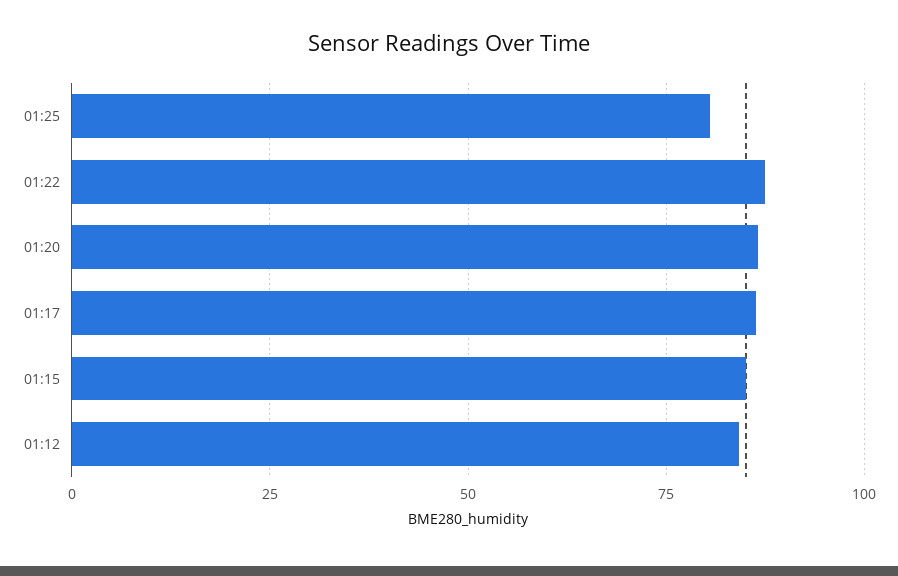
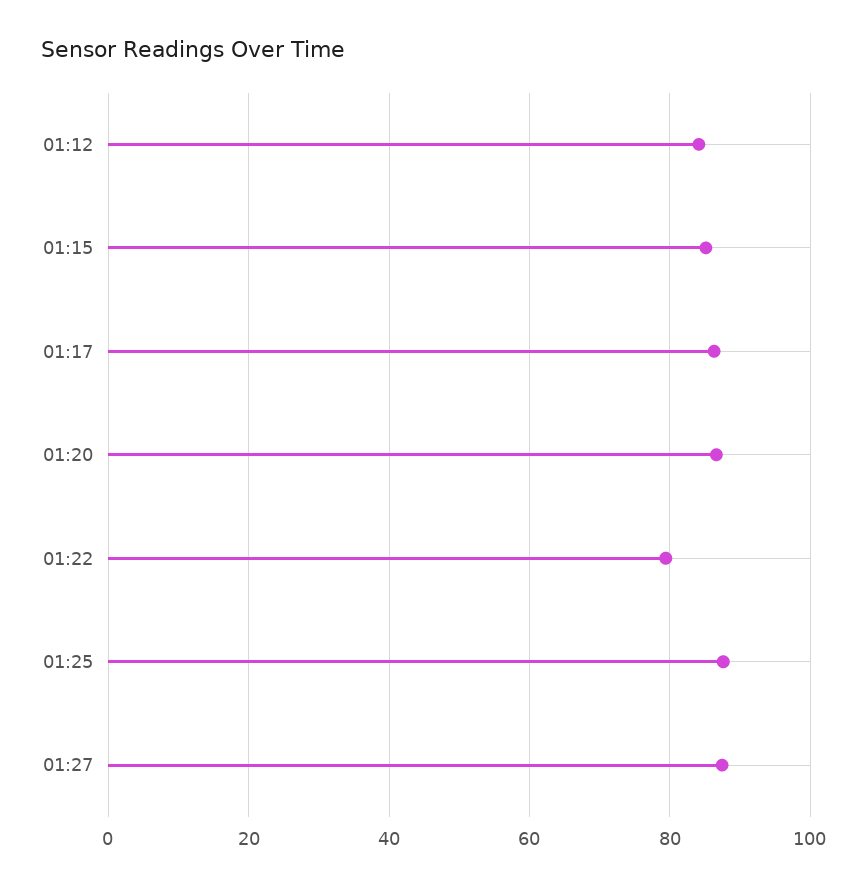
01:25: 80 -> 88
01:22: 87.5 -> 80
01:27: none -> 88

